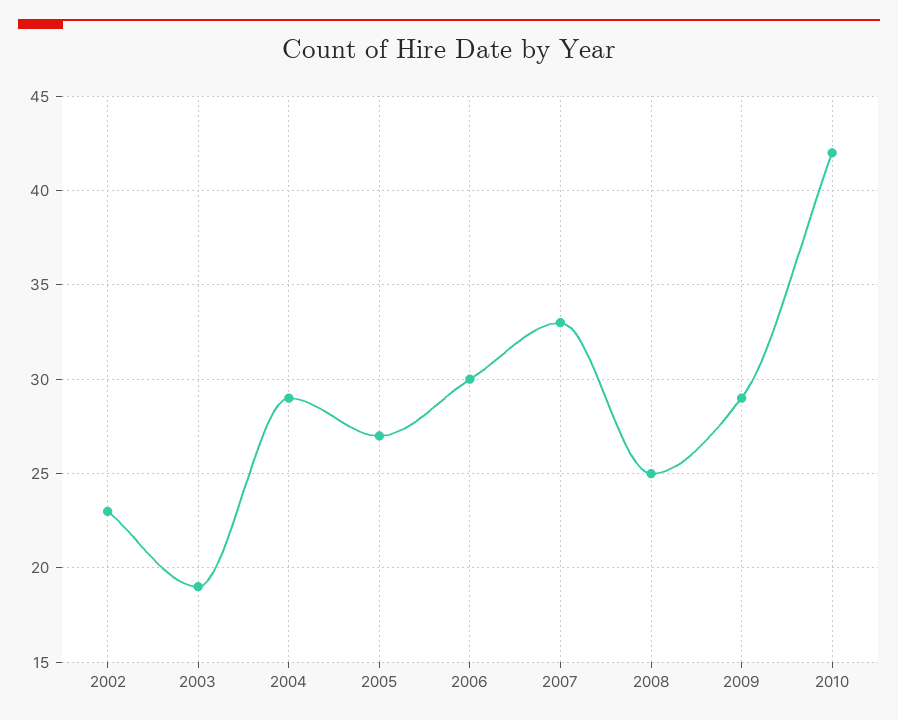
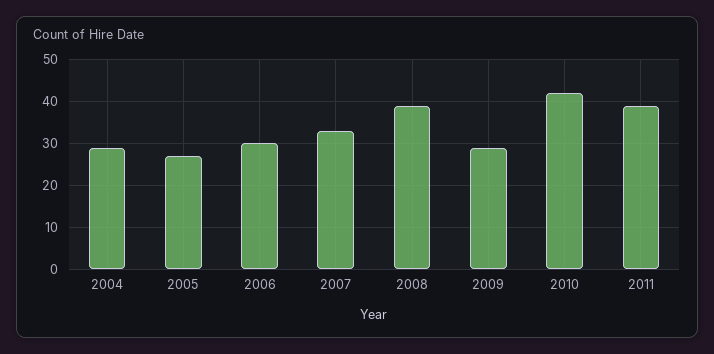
2002: 23 -> none
2003: 19 -> none
2008: 25 -> 40
2011: none -> 40

